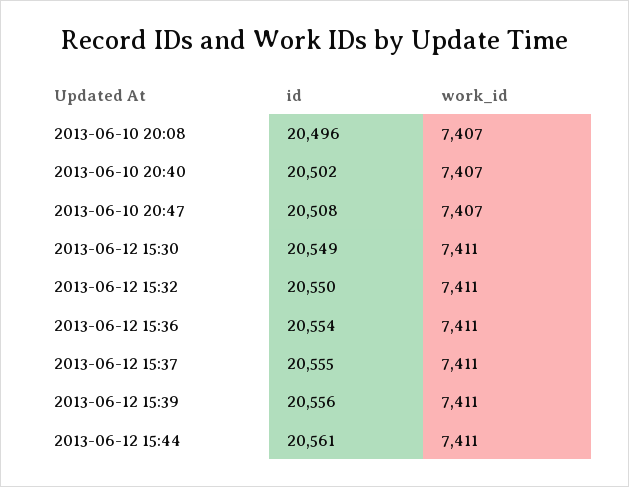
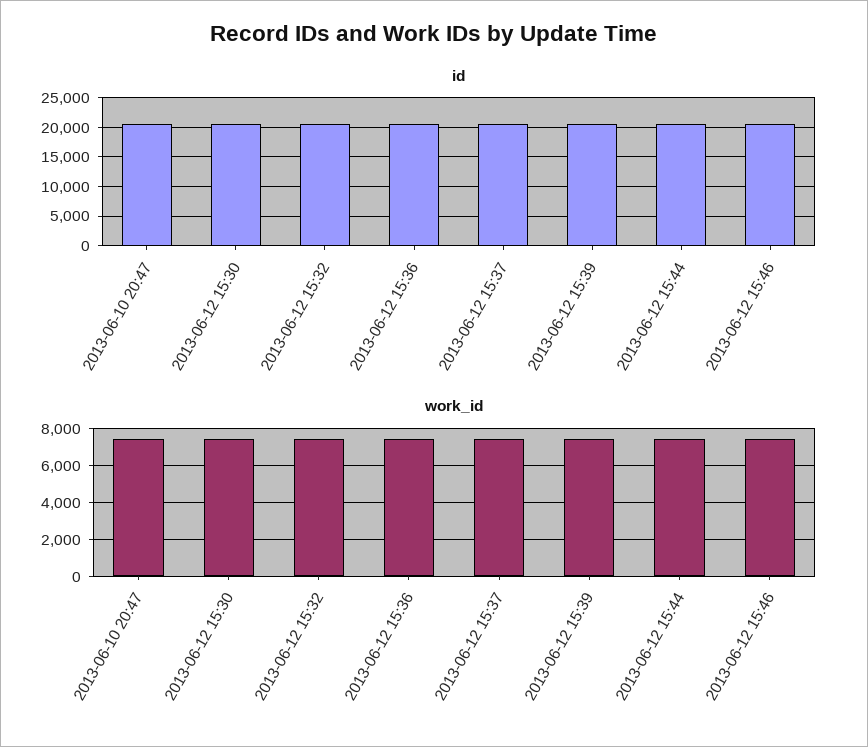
id, 2013-06-10 20:08: 20496 -> none
work_id, 2013-06-10 20:08: 7407 -> none
id, 2013-06-10 20:40: 20502 -> none
work_id, 2013-06-10 20:40: 7407 -> none
id, 2013-06-12 15:46: none -> 20000
work_id, 2013-06-12 15:46: none -> 7500

